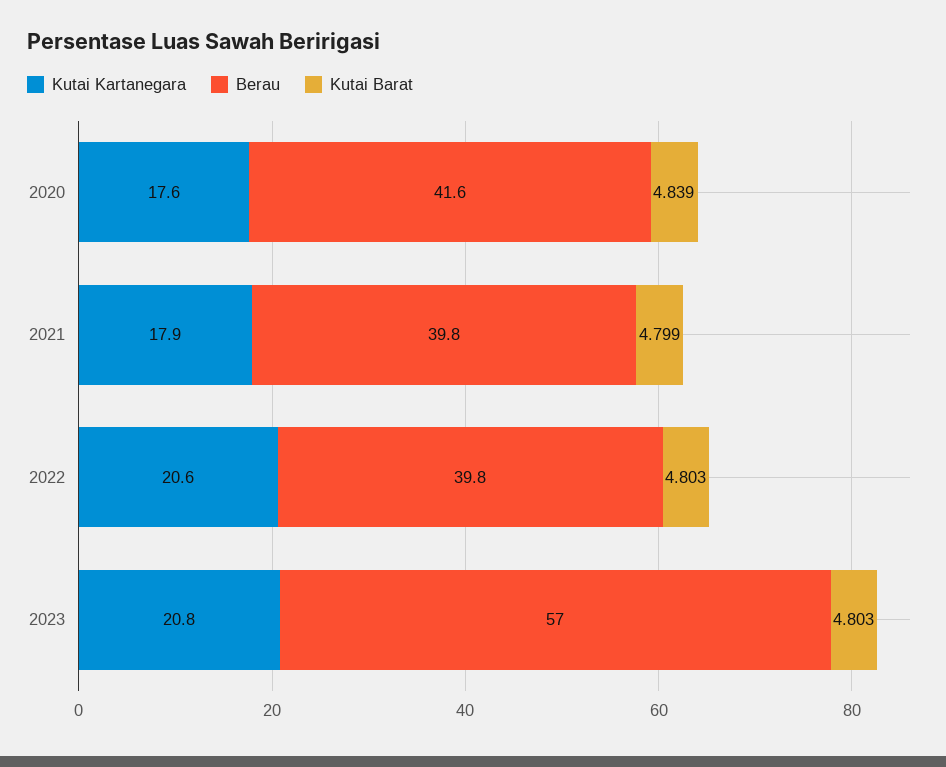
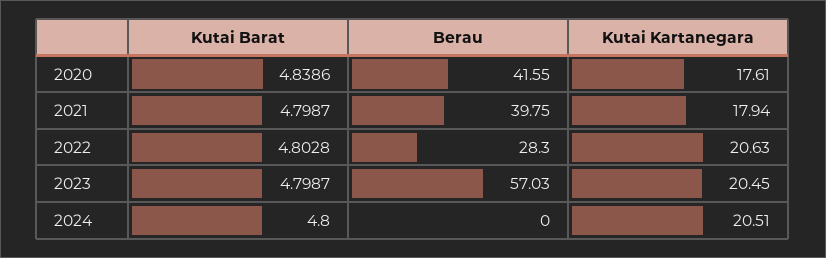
Berau, 2022: 39.8 -> 28.3
Kutai Kartanegara, 2023: 20.8 -> 20.45
Kutai Barat, 2023: 4.803 -> 4.7987
Kutai Barat, 2024: none -> 4.8
Berau, 2024: none -> 0
Kutai Kartanegara, 2024: none -> 20.51

